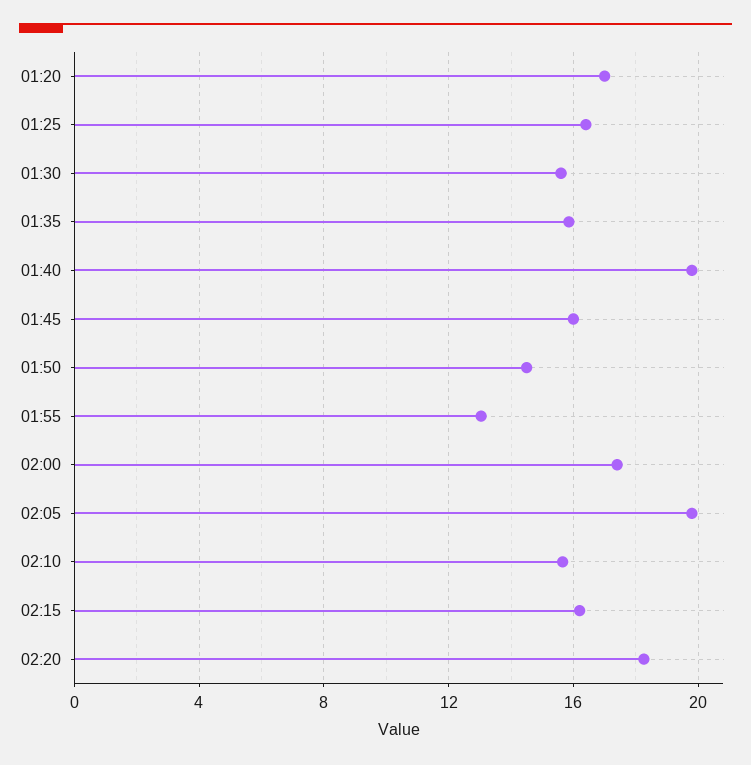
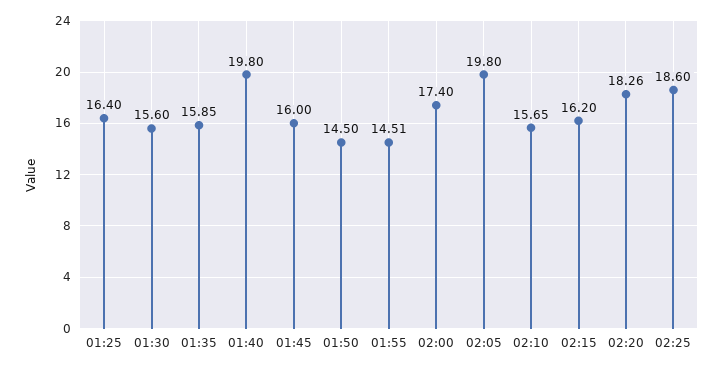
01:20: 17 -> none
01:55: 13 -> 14.51
02:25: none -> 18.6

